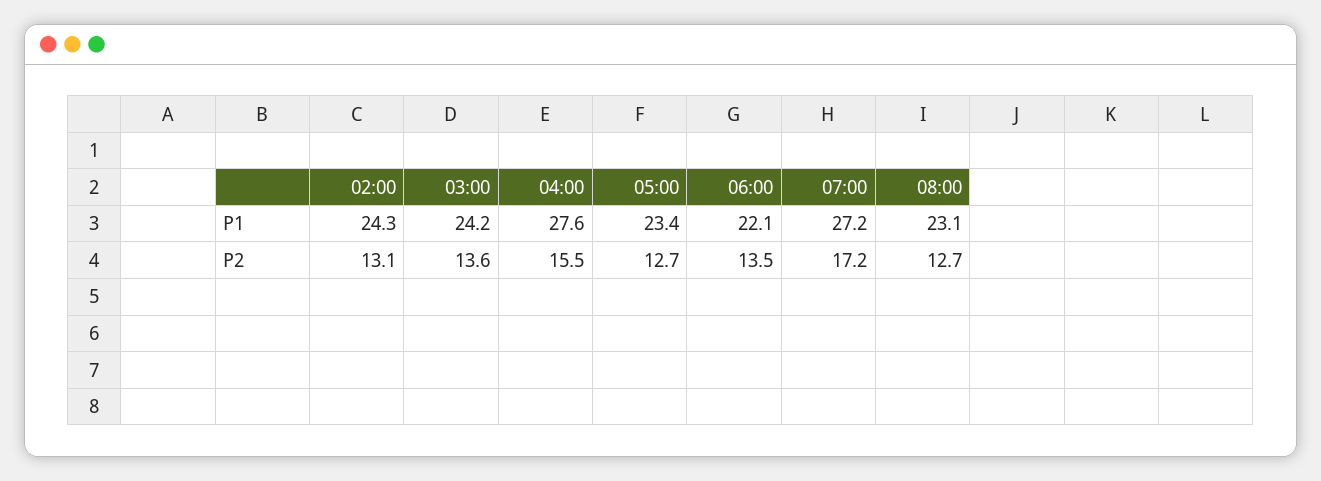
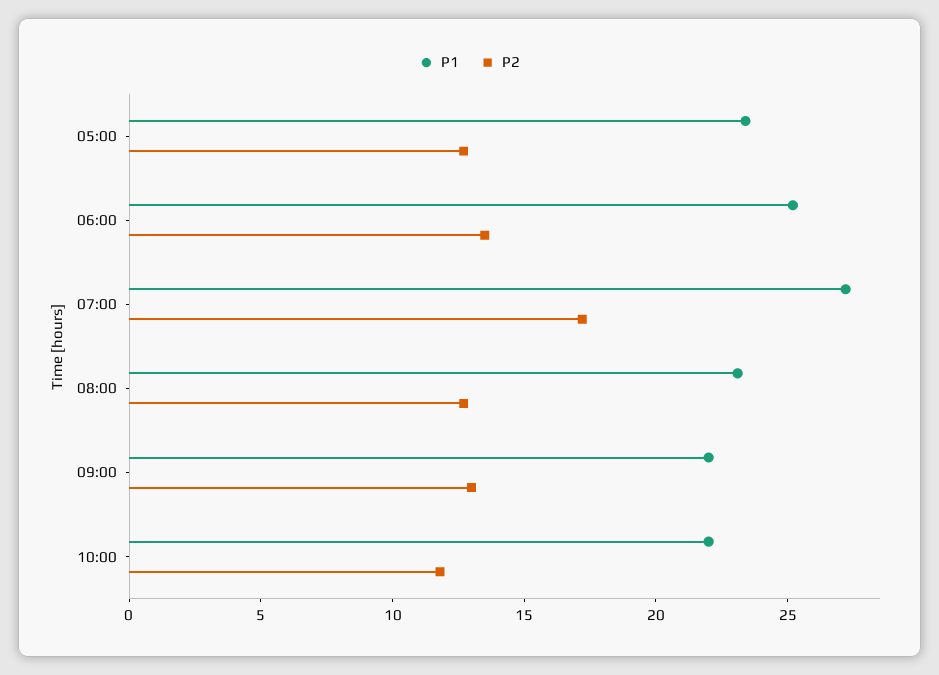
P1, 02:00: 24.3 -> none
P1, 03:00: 24.2 -> none
P1, 04:00: 27.6 -> none
P1, 06:00: 22.1 -> 25
P2, 02:00: 13.1 -> none
P2, 03:00: 13.6 -> none
P2, 04:00: 15.5 -> none
P1, 09:00: none -> 22
P2, 09:00: none -> 13
P1, 10:00: none -> 22
P2, 10:00: none -> 12

